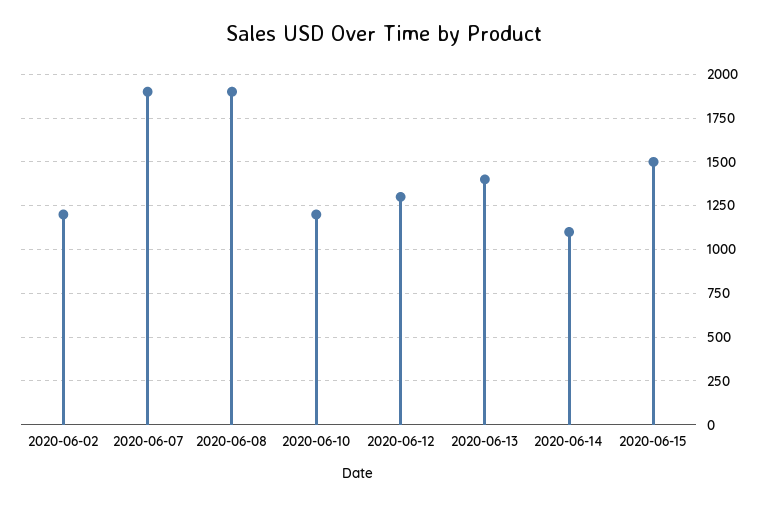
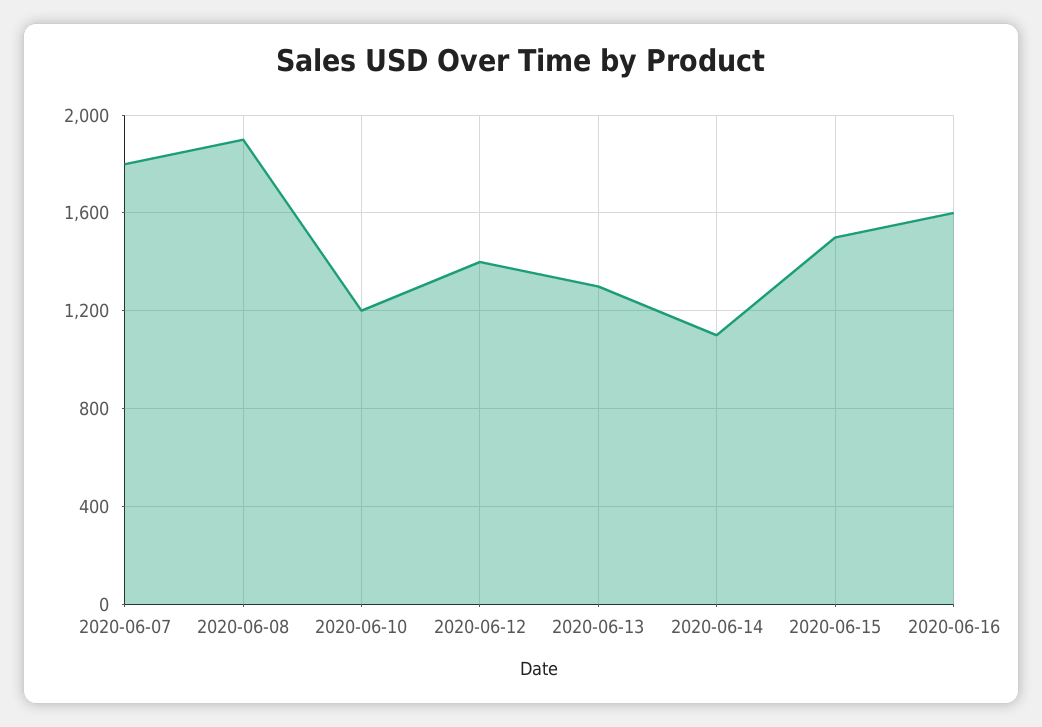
2020-06-02: 1200 -> none
2020-06-07: 1900 -> 1800
2020-06-12: 1300 -> 1400
2020-06-13: 1400 -> 1300
2020-06-16: none -> 1600

